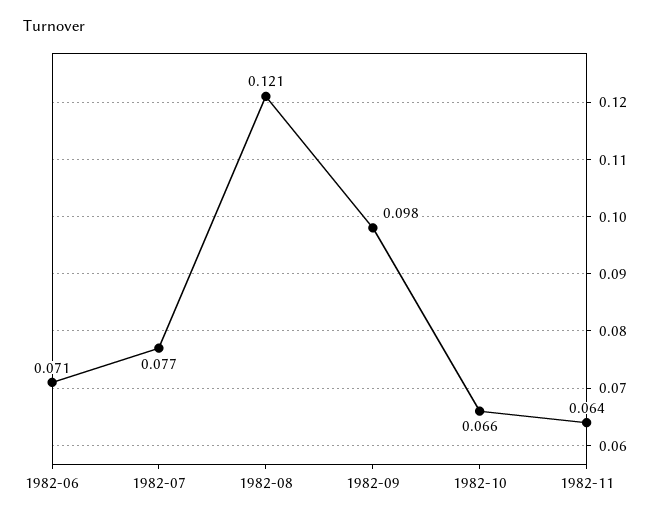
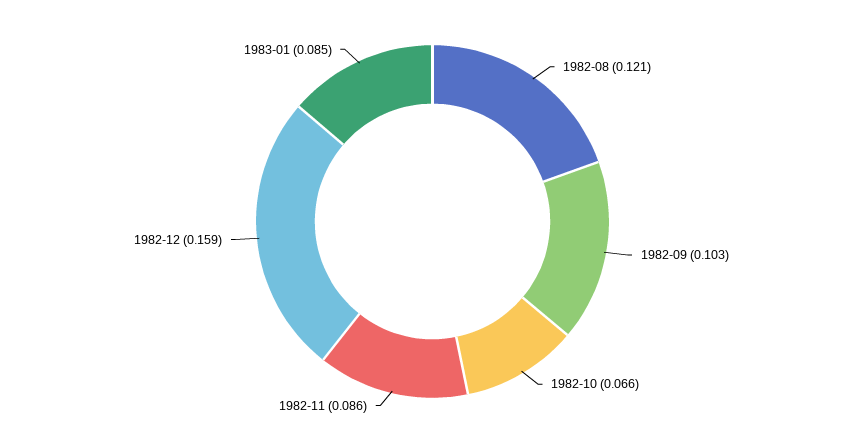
1982-06: 0.071 -> none
1982-07: 0.077 -> none
1982-09: 0.098 -> 0.103
1982-11: 0.064 -> 0.086
1982-12: none -> 0.159
1983-01: none -> 0.085

